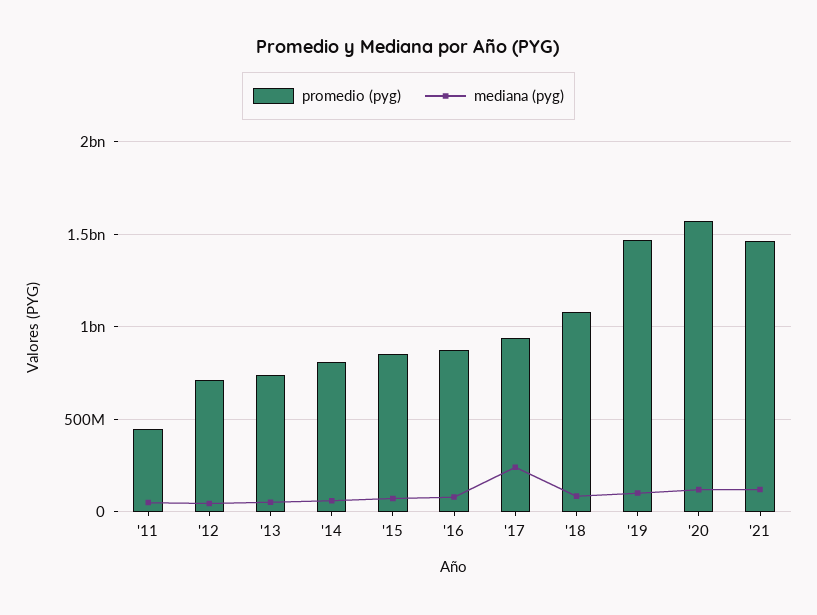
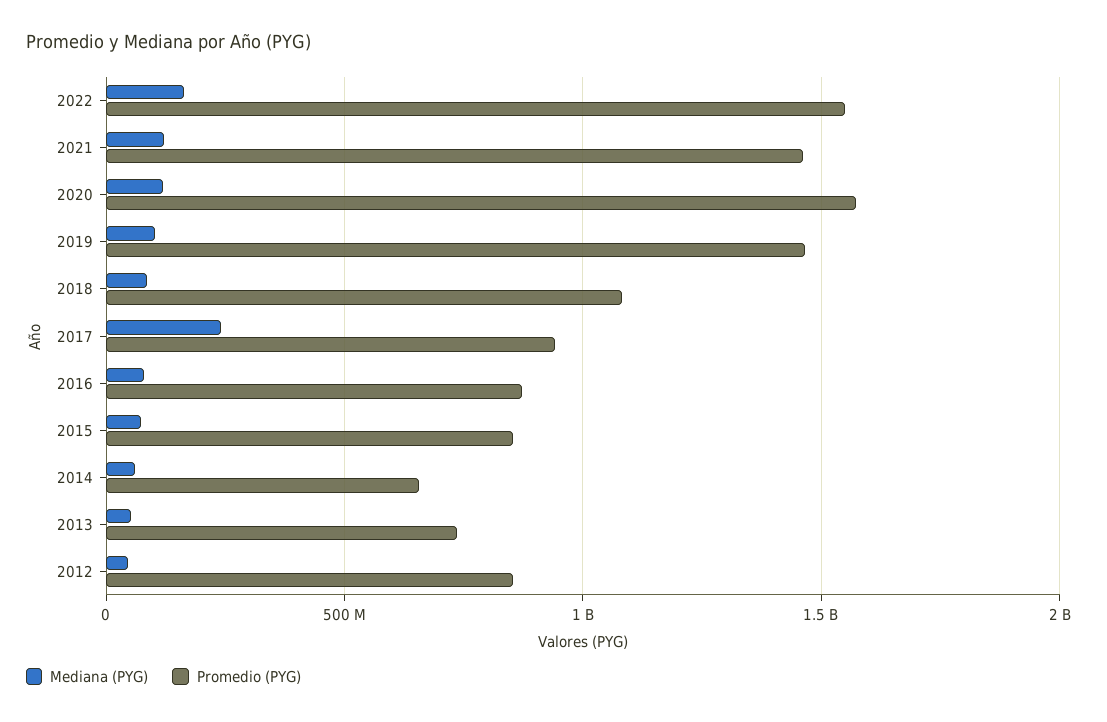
promedio (pyg), '11: 450000000 -> none
mediana (pyg), '11: 50000000 -> none
promedio (pyg), '12: 700000000 -> 850000000
promedio (pyg), '14: 800000000 -> 650000000
mediana (pyg), 2022: none -> 150000000
promedio (pyg), 2022: none -> 1550000000

